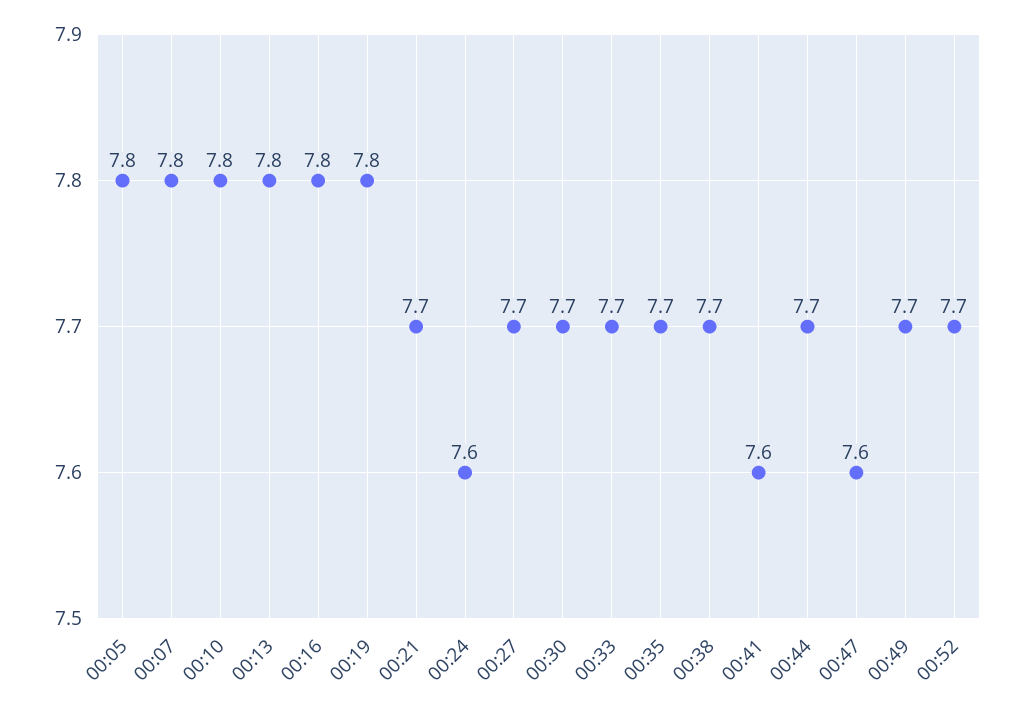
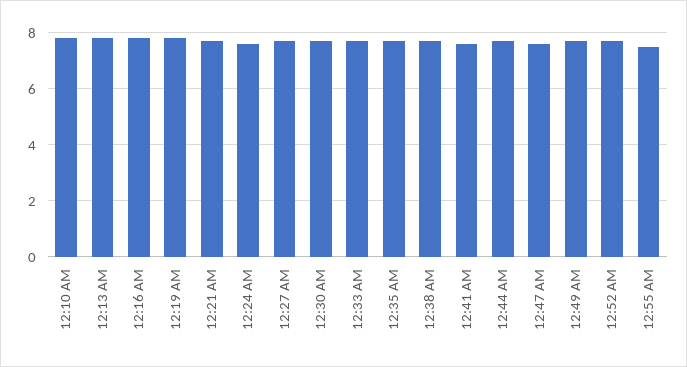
00:05: 7.8 -> none
00:07: 7.8 -> none
12:55 AM: none -> 7.5

